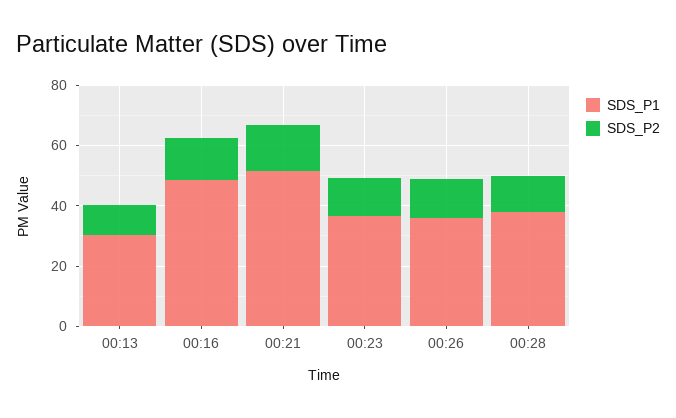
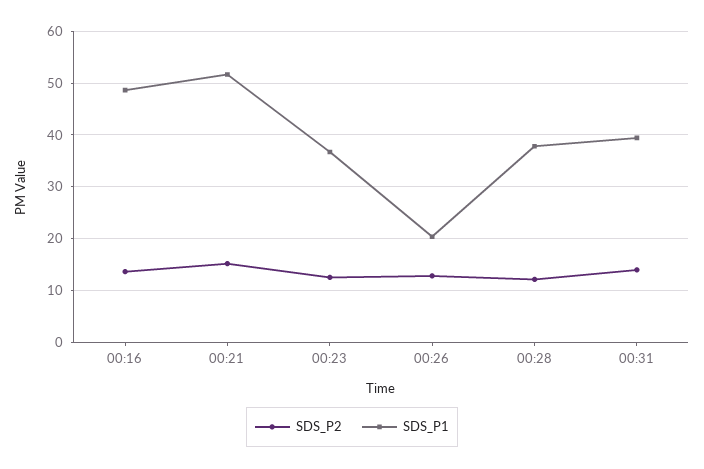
SDS_P1, 00:13: 30 -> none
SDS_P2, 00:13: 10 -> none
SDS_P1, 00:26: 35 -> 20
SDS_P2, 00:31: none -> 14
SDS_P1, 00:31: none -> 40

